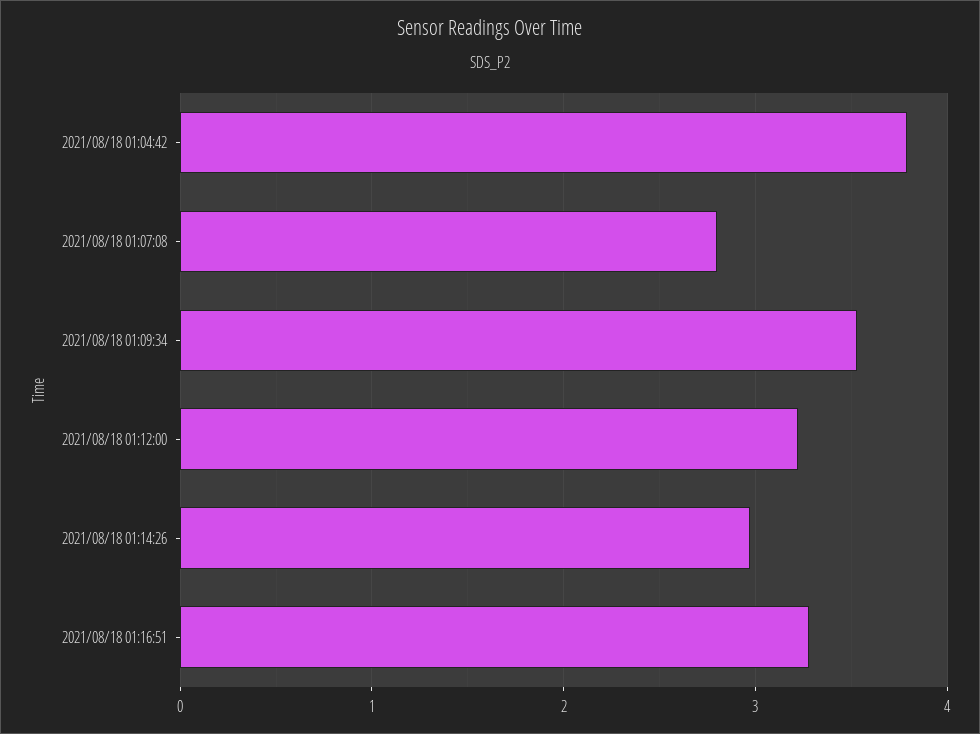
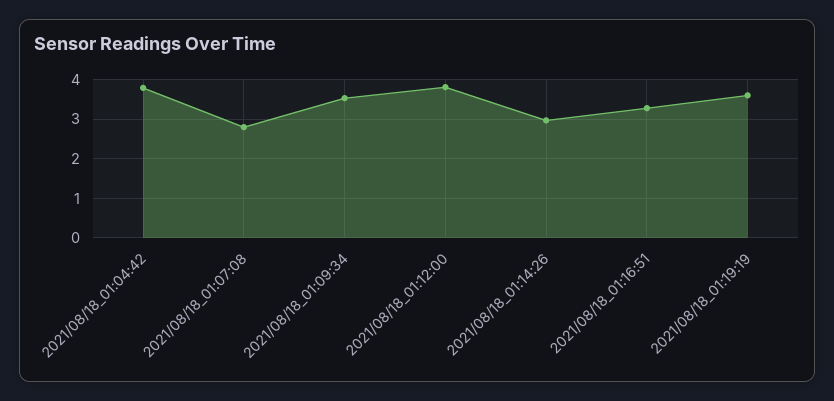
2021/08/18 01:12:00: 3.2 -> 3.8
2021/08/18_01:19:19: none -> 3.6

